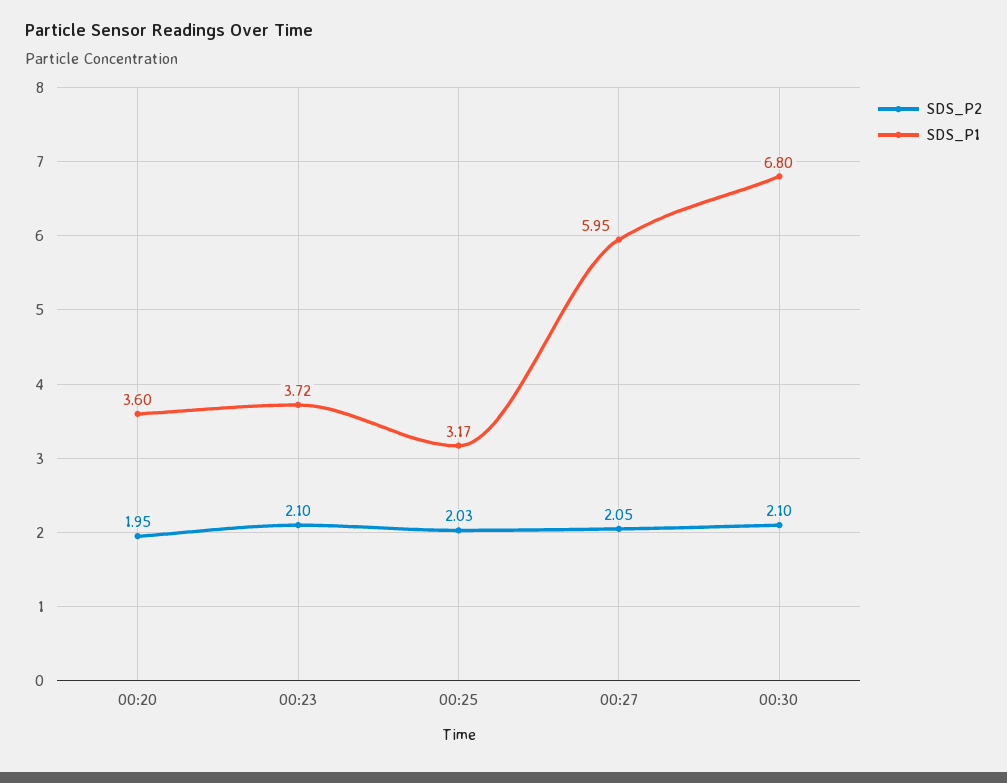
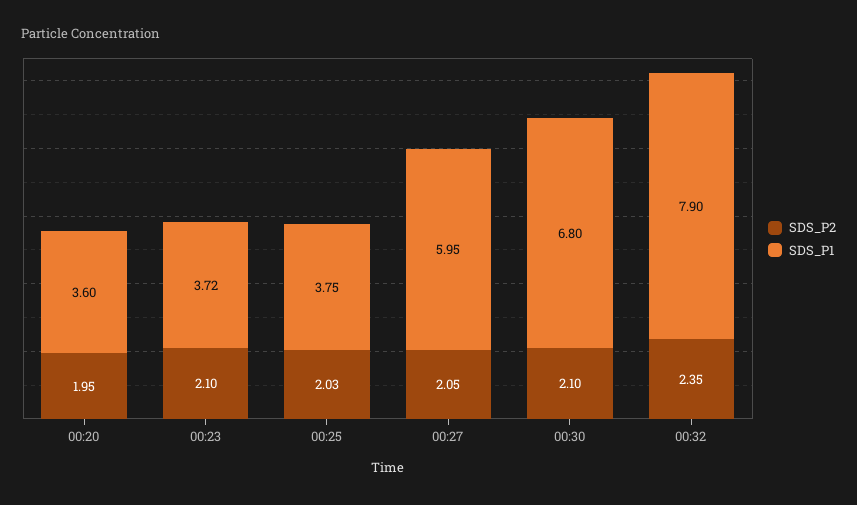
SDS_P1, 00:25: 3.17 -> 3.75
SDS_P2, 00:32: none -> 2.35
SDS_P1, 00:32: none -> 7.9

